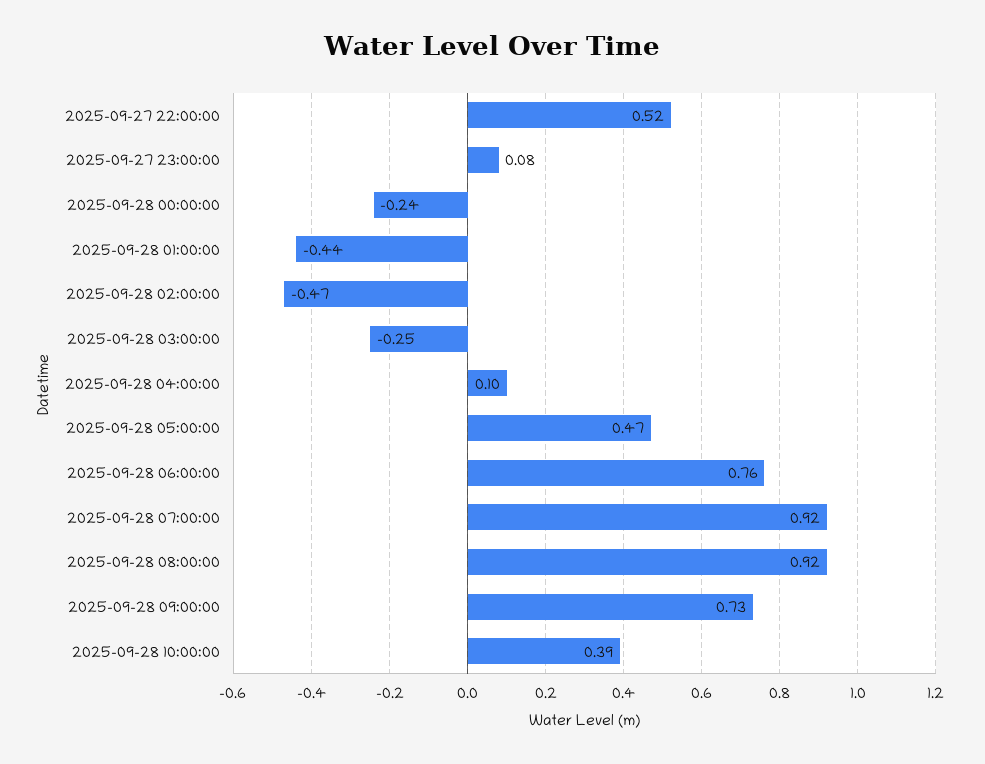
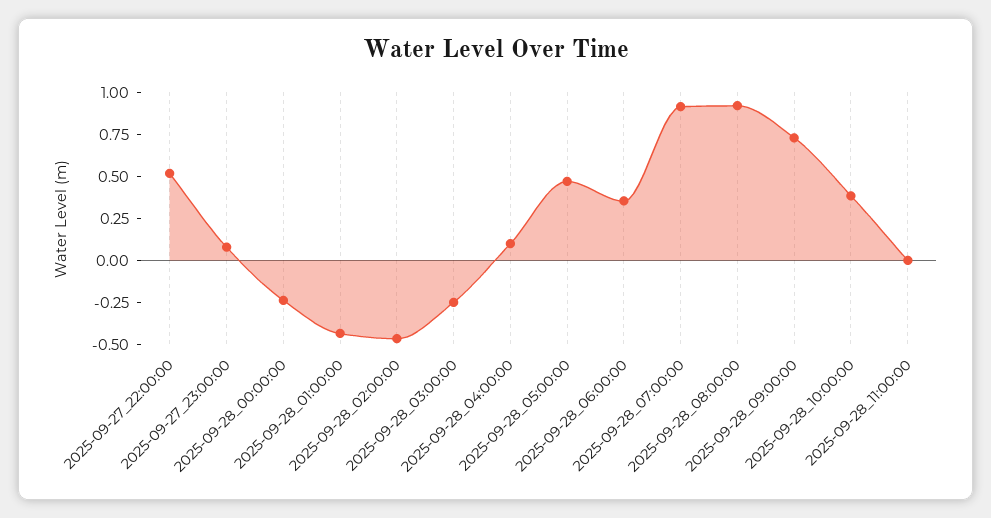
2025-09-28 06:00:00: 0.76 -> 0.35
2025-09-28_11:00:00: none -> 0

